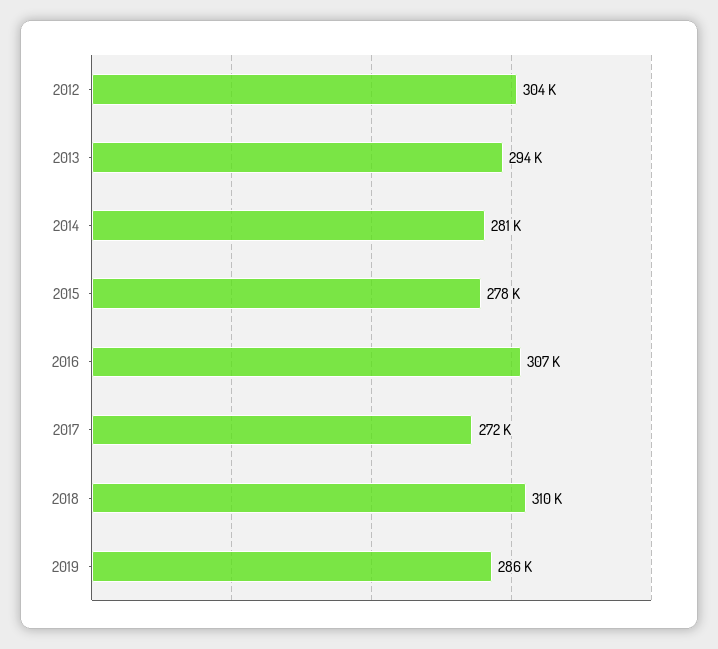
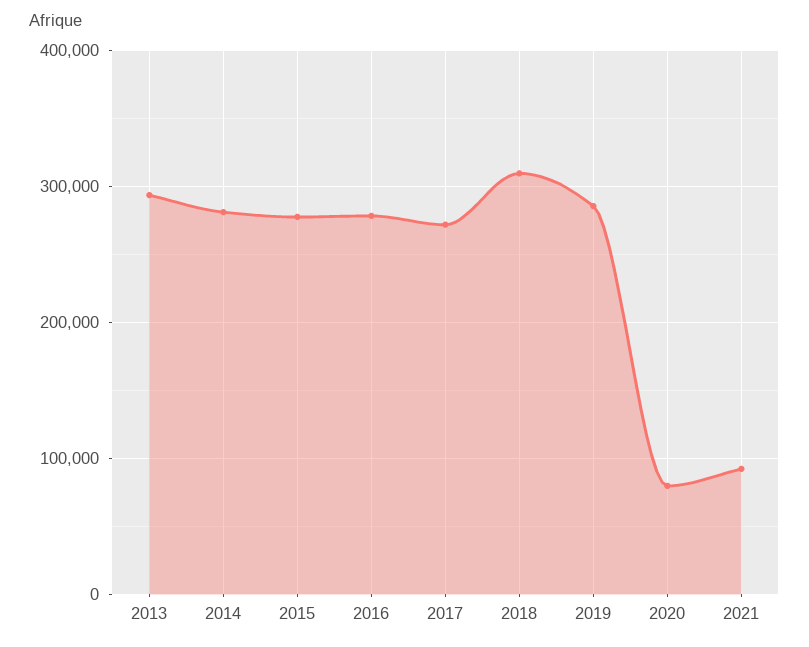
2012: 304000 -> none
2016: 307000 -> 280000
2020: none -> 80000
2021: none -> 90000

